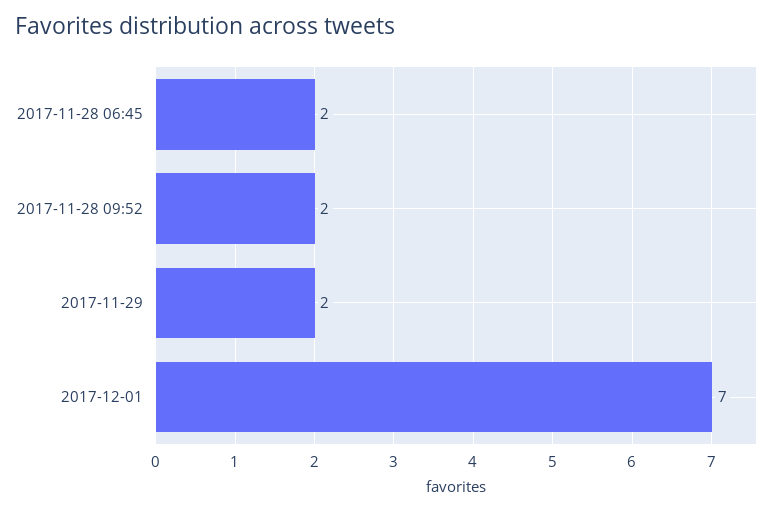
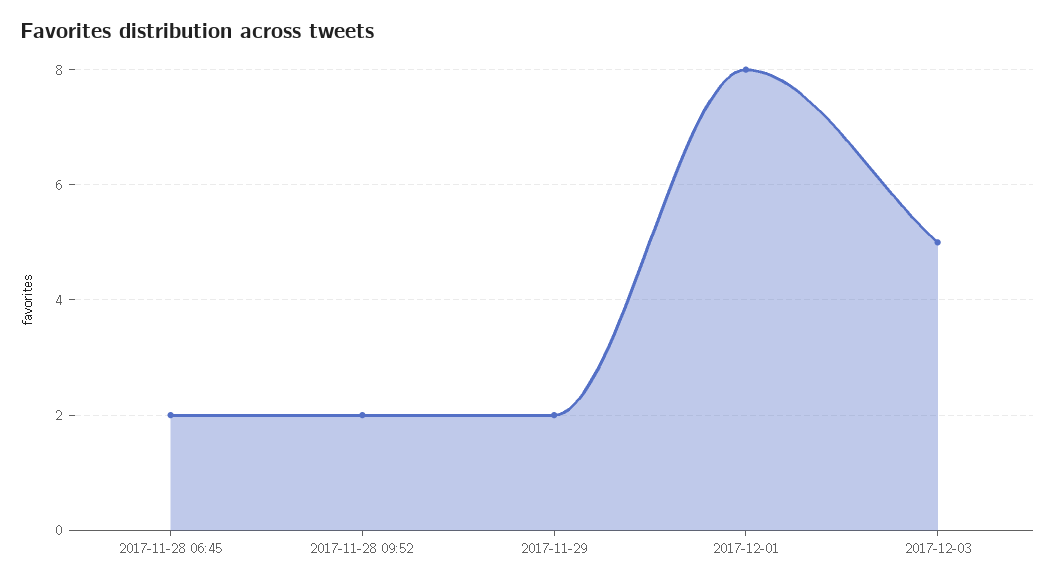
2017-12-01: 7 -> 8
2017-12-03: none -> 5

